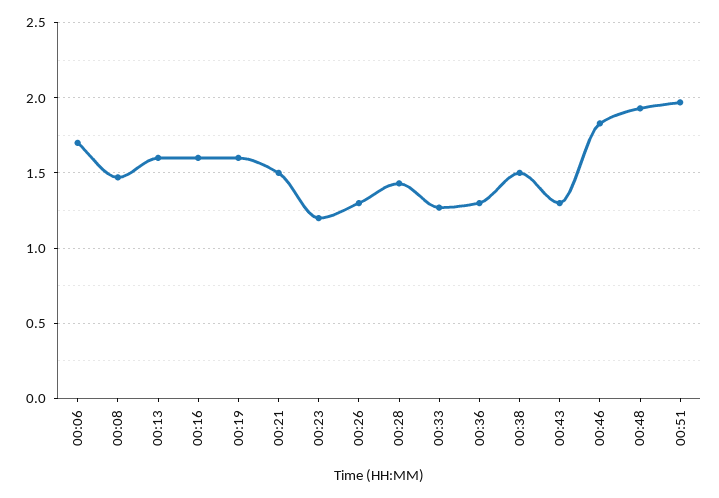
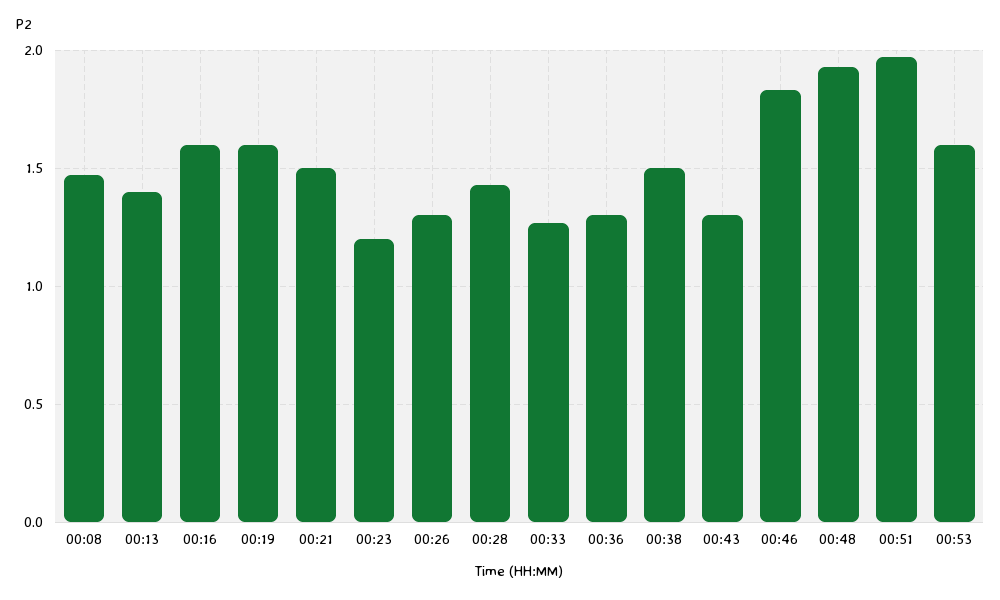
00:06: 1.7 -> none
00:13: 1.6 -> 1.4
00:53: none -> 1.6

